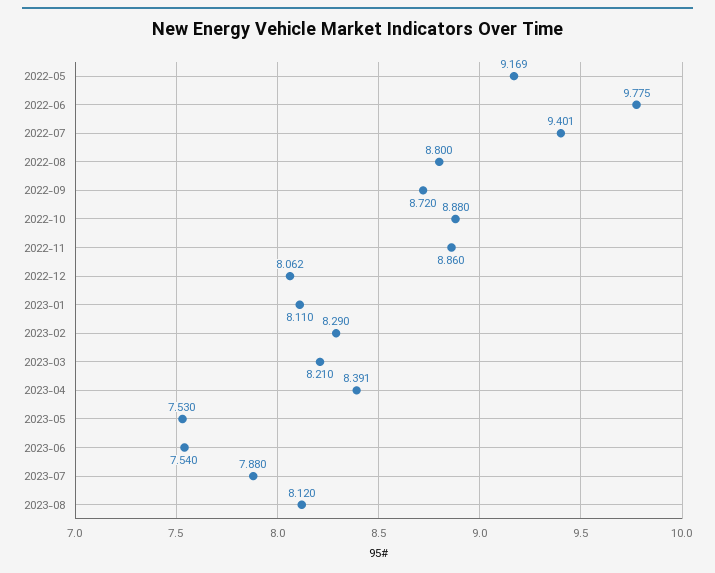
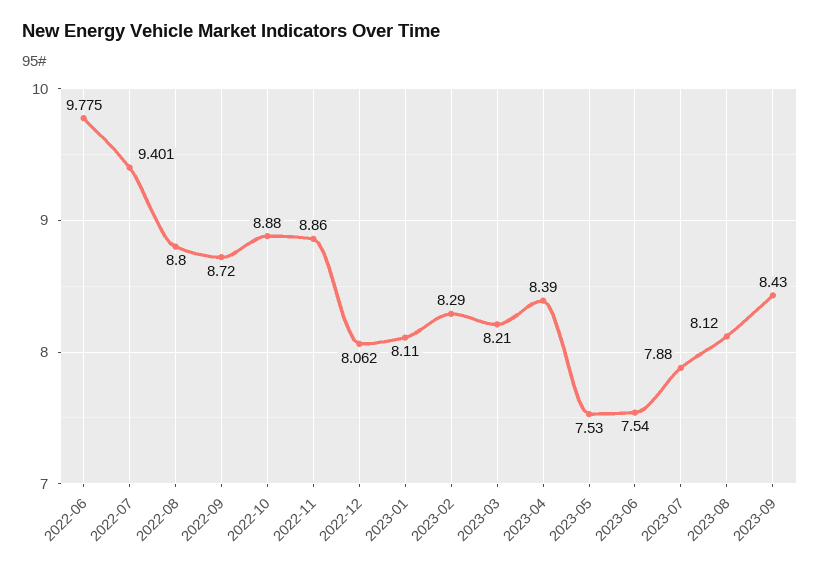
2022-05: 9.169 -> none
2023-04: 8.391 -> 8.39
2023-09: none -> 8.43

